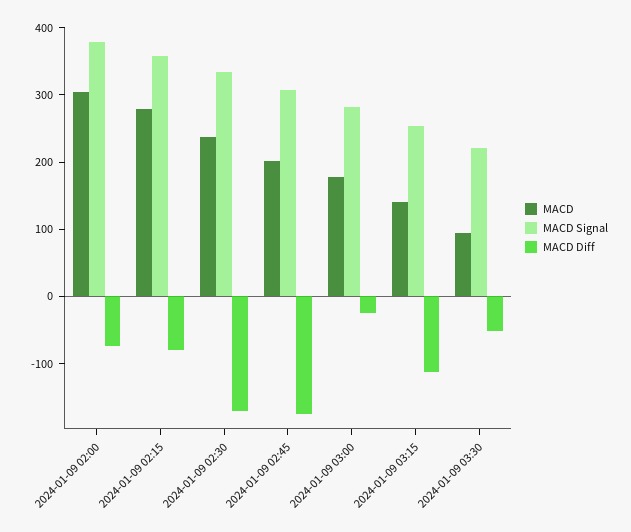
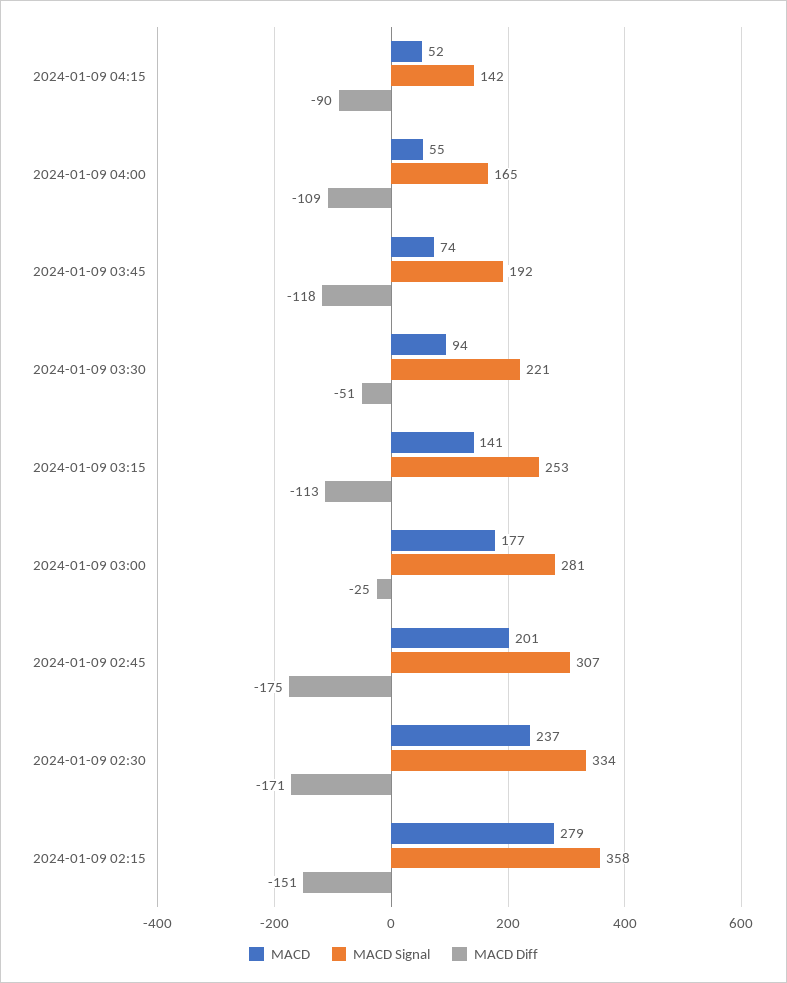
MACD, 2024-01-09 02:00: 300 -> none
MACD Signal, 2024-01-09 02:00: 380 -> none
MACD Diff, 2024-01-09 02:00: -80 -> none
MACD Diff, 2024-01-09 02:15: -80 -> -151
MACD, 2024-01-09 04:15: none -> 52
MACD Signal, 2024-01-09 04:15: none -> 142
MACD Diff, 2024-01-09 04:15: none -> -90
MACD, 2024-01-09 04:00: none -> 55
MACD Signal, 2024-01-09 04:00: none -> 165
MACD Diff, 2024-01-09 04:00: none -> -109
MACD, 2024-01-09 03:45: none -> 74
MACD Signal, 2024-01-09 03:45: none -> 192
MACD Diff, 2024-01-09 03:45: none -> -118

